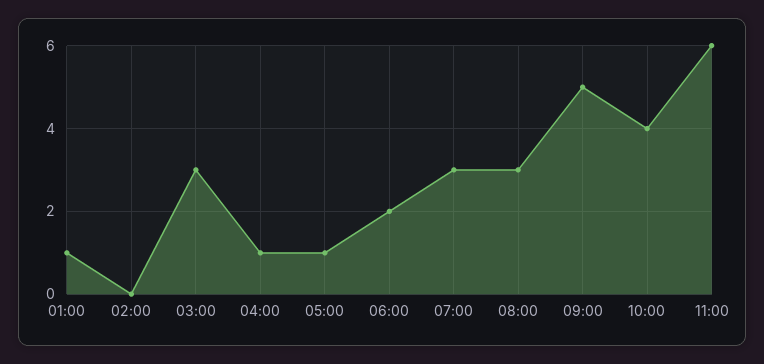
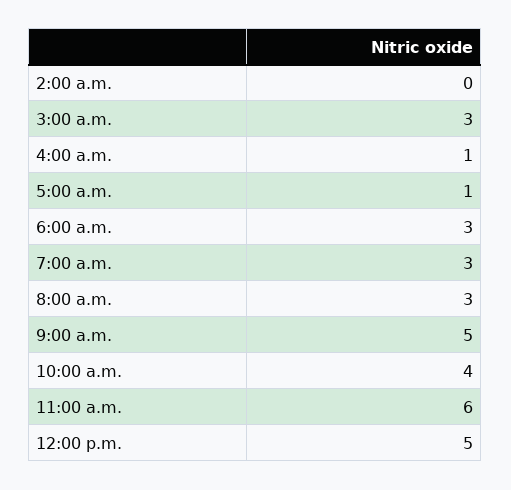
01:00: 1 -> none
06:00: 2 -> 3
12:00 p.m.: none -> 5

